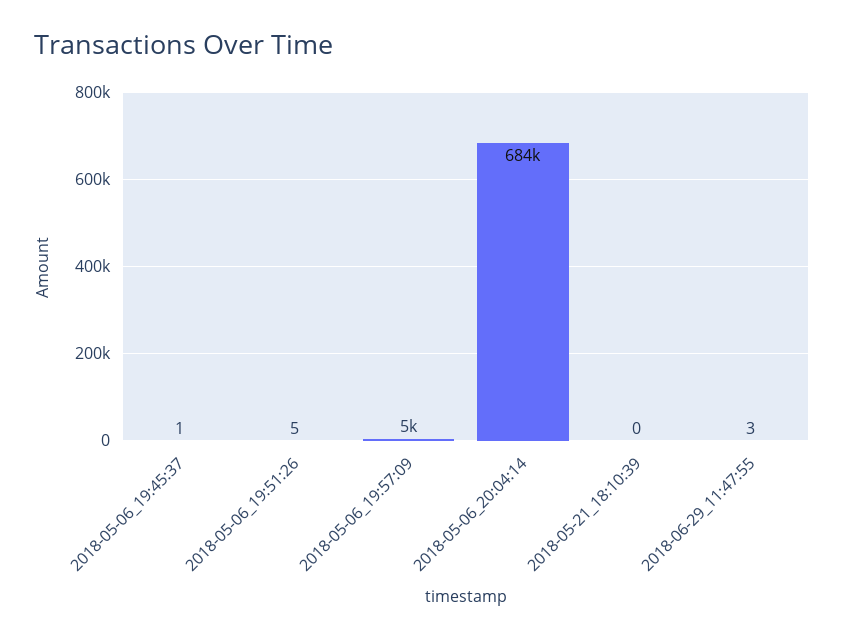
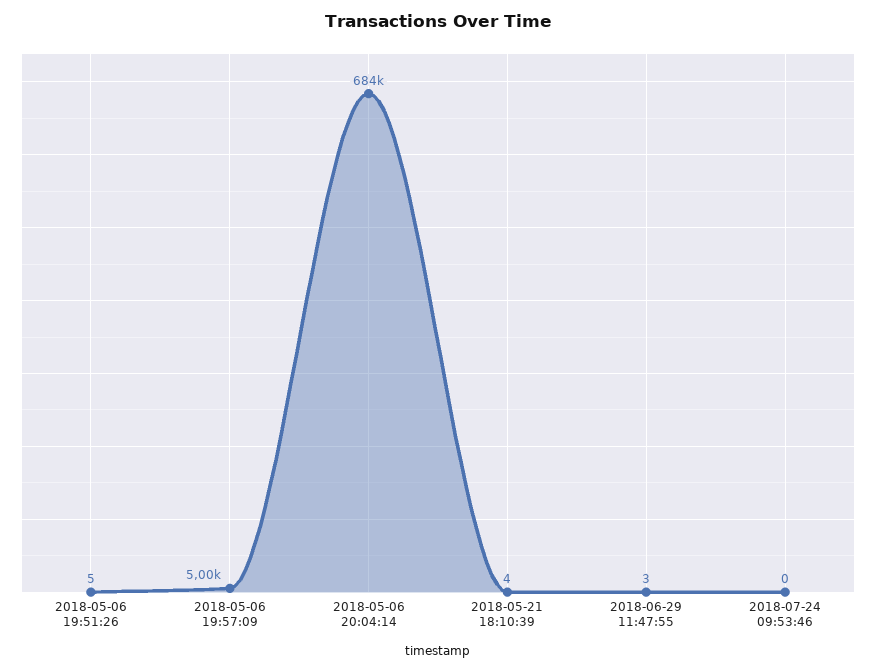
2018-05-06_19:45:37: 1 -> none
2018-05-21_18:10:39: 0 -> 4
2018-07-24 09:53:46: none -> 0

